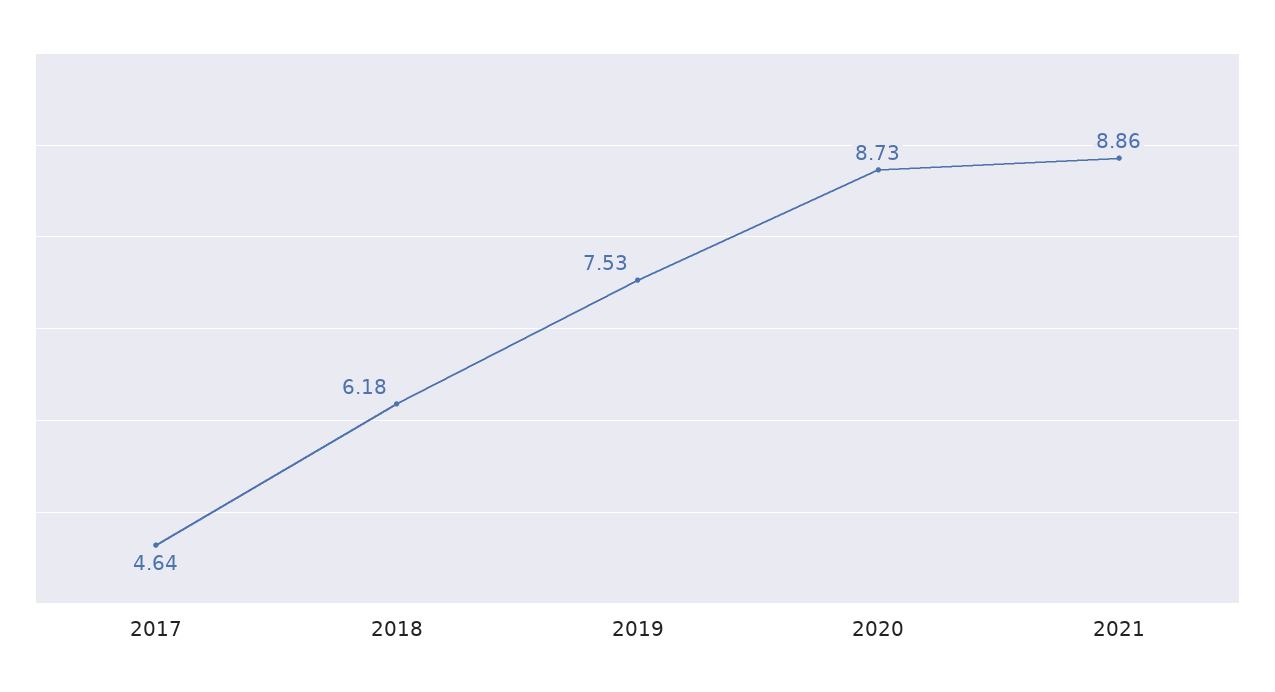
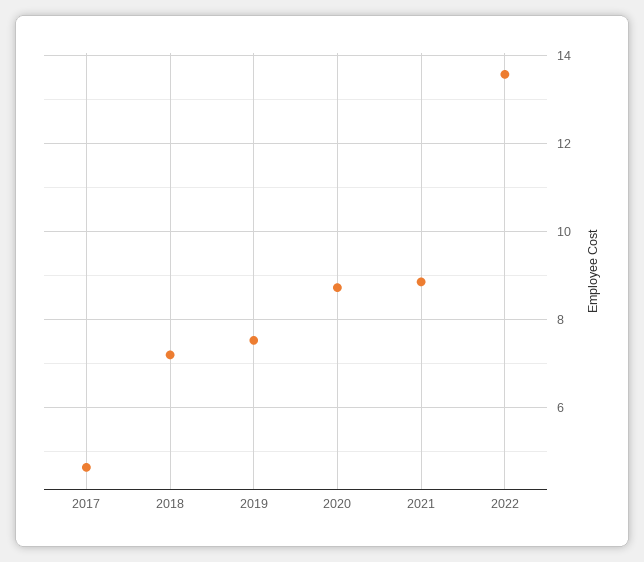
2018: 6.18 -> 7.2
2022: none -> 13.6

